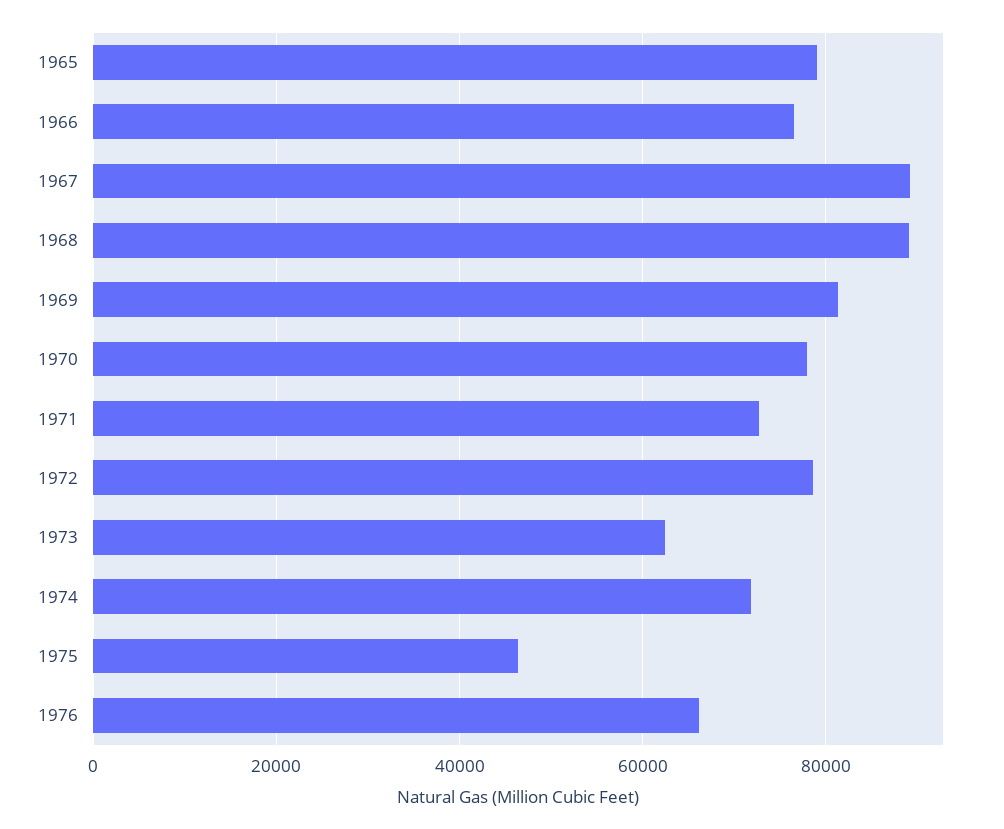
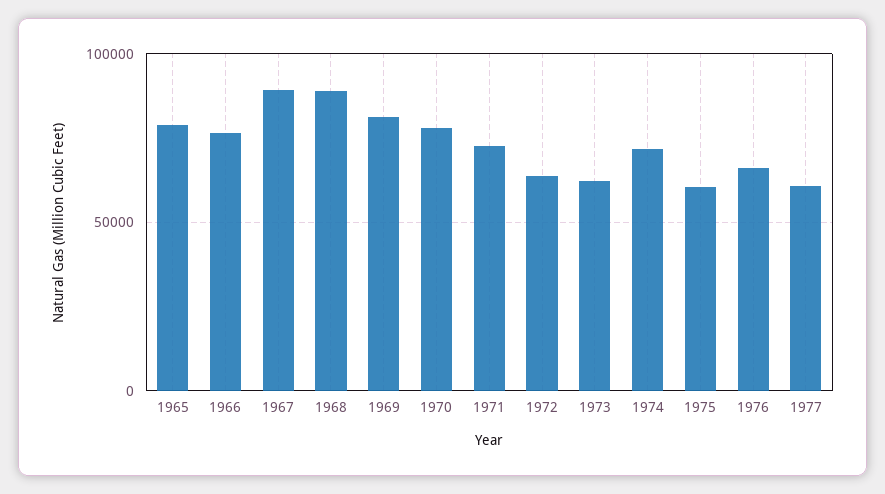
1972: 78000 -> 65000
1975: 46000 -> 60000
1977: none -> 60000

